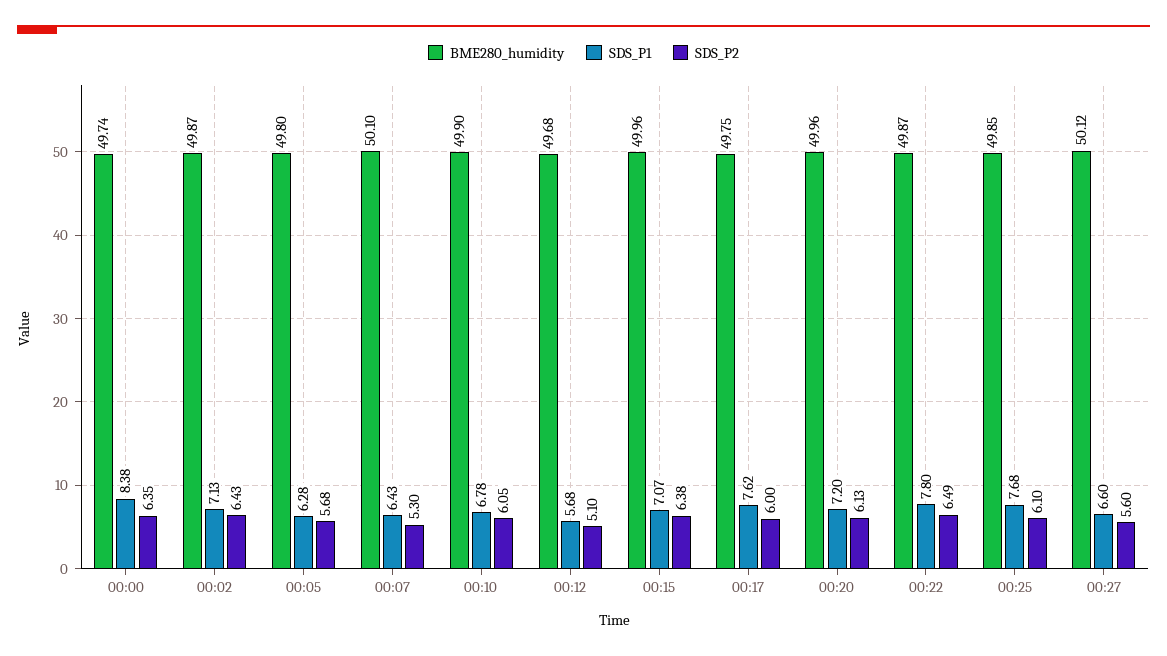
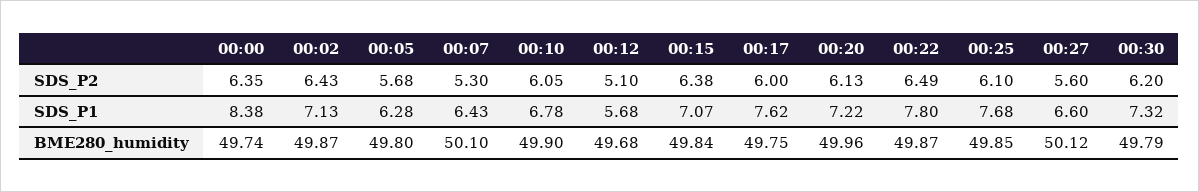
BME280_humidity, 00:15: 49.96 -> 49.84
SDS_P1, 00:20: 7.2 -> 7.22
SDS_P2, 00:30: none -> 6.2
SDS_P1, 00:30: none -> 7.32
BME280_humidity, 00:30: none -> 49.79

